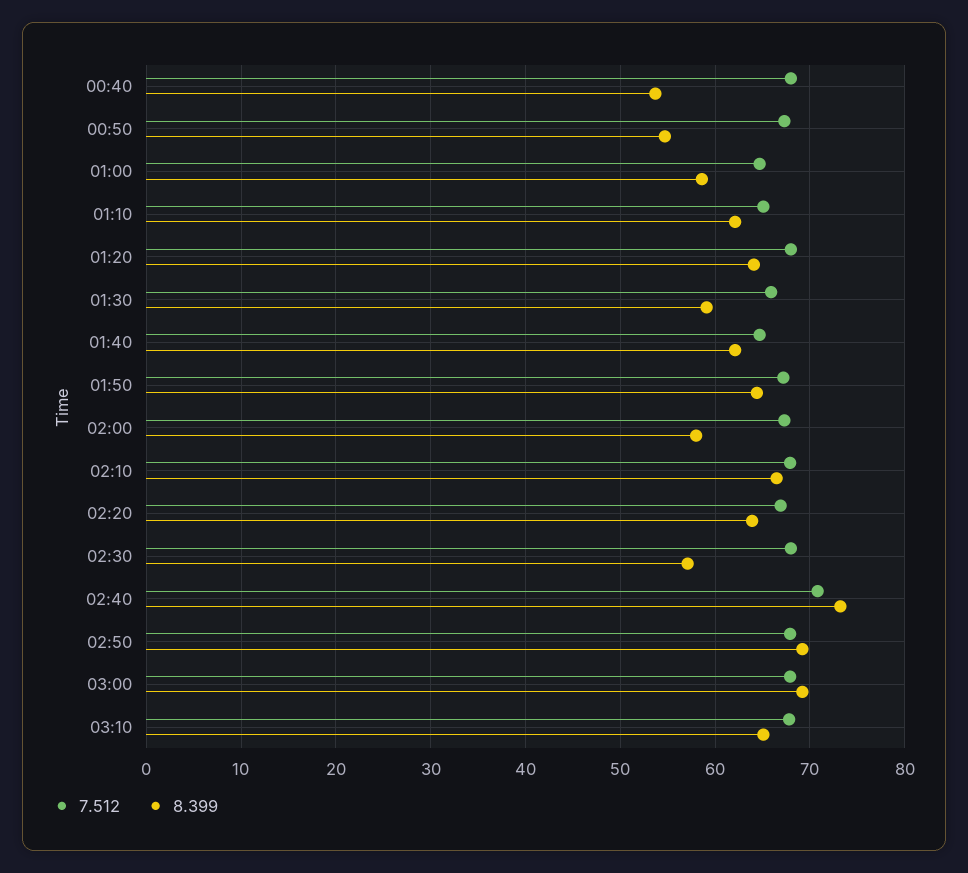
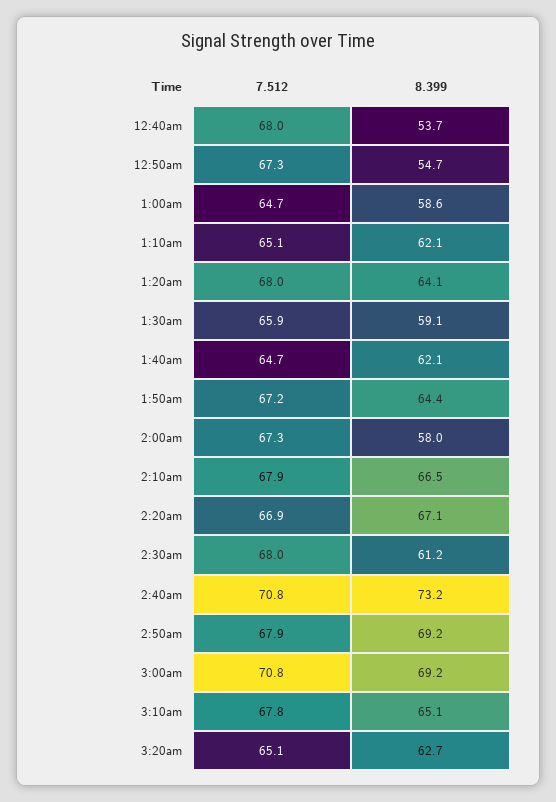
8.399, 02:20: 64 -> 67.1
8.399, 02:30: 57 -> 61.2
7.512, 03:00: 68 -> 70.8
7.512, 3:20am: none -> 65.1
8.399, 3:20am: none -> 62.7

